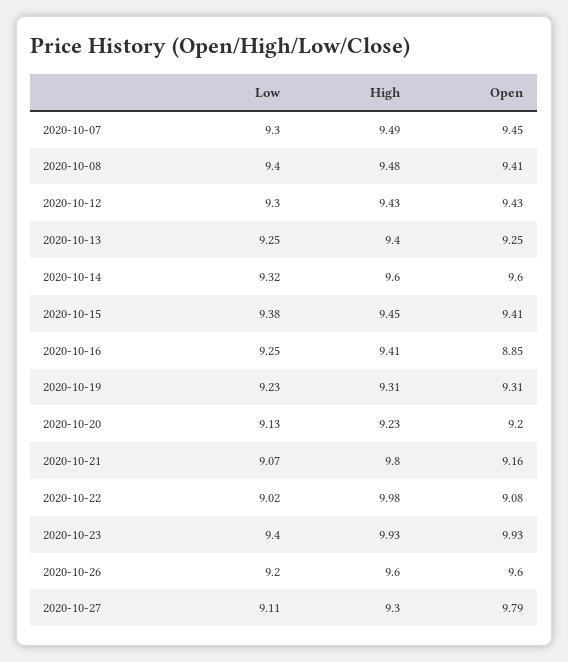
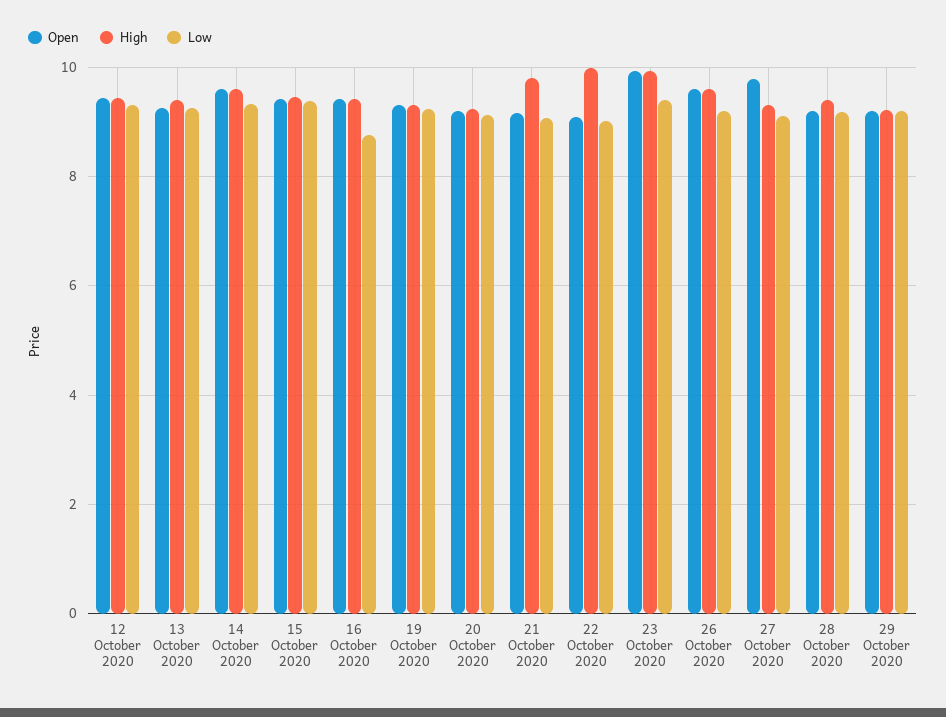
Low, 2020-10-07: 9.3 -> none
High, 2020-10-07: 9.49 -> none
Open, 2020-10-07: 9.45 -> none
Low, 2020-10-08: 9.4 -> none
High, 2020-10-08: 9.48 -> none
Open, 2020-10-08: 9.41 -> none
Low, 2020-10-16: 9.25 -> 8.8
Open, 2020-10-16: 8.85 -> 9.4
Open, 28 October 2020: none -> 9.2
High, 28 October 2020: none -> 9.4
Low, 28 October 2020: none -> 9.2
Open, 29 October 2020: none -> 9.2
High, 29 October 2020: none -> 9.2
Low, 29 October 2020: none -> 9.2

